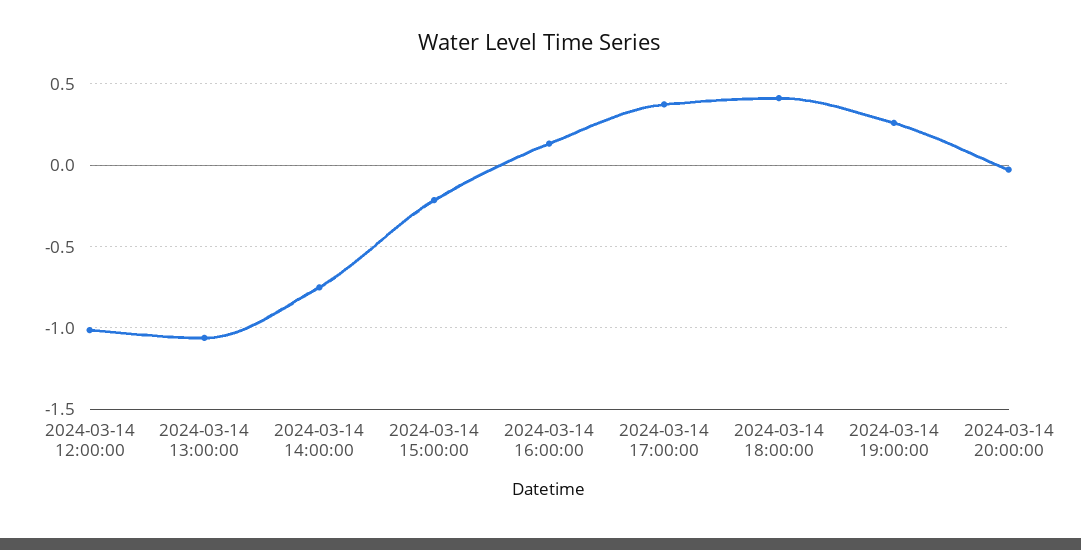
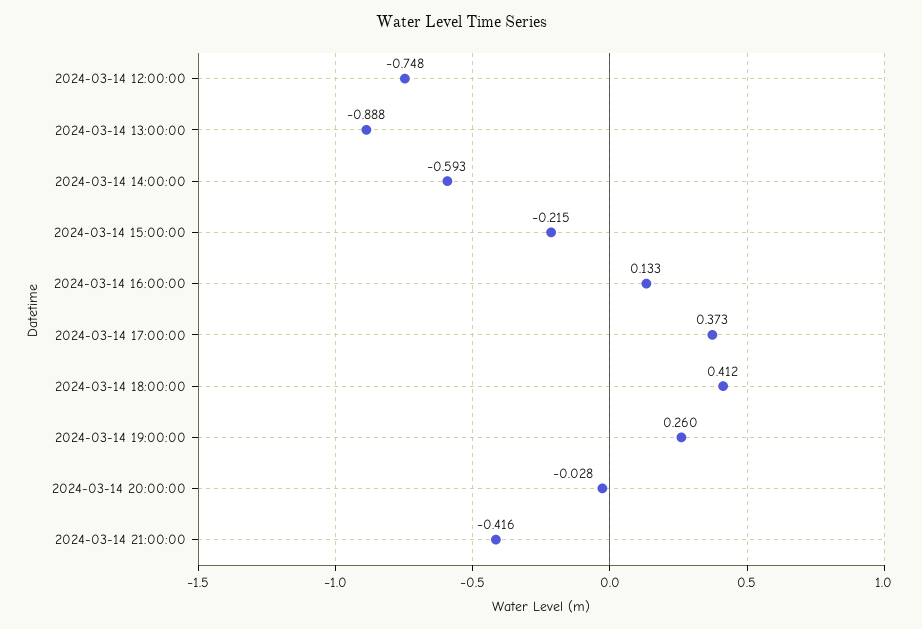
2024-03-14 12:00:00: -1 -> -0.748
2024-03-14 13:00:00: -1.05 -> -0.888
2024-03-14 14:00:00: -0.75 -> -0.593
2024-03-14 21:00:00: none -> -0.416

